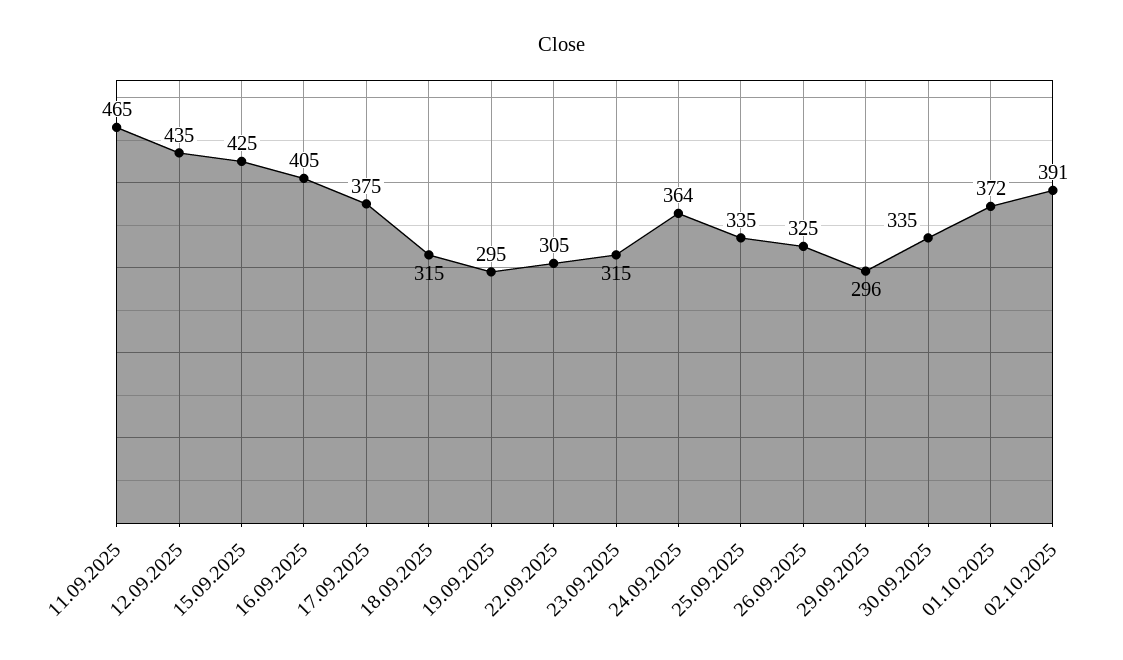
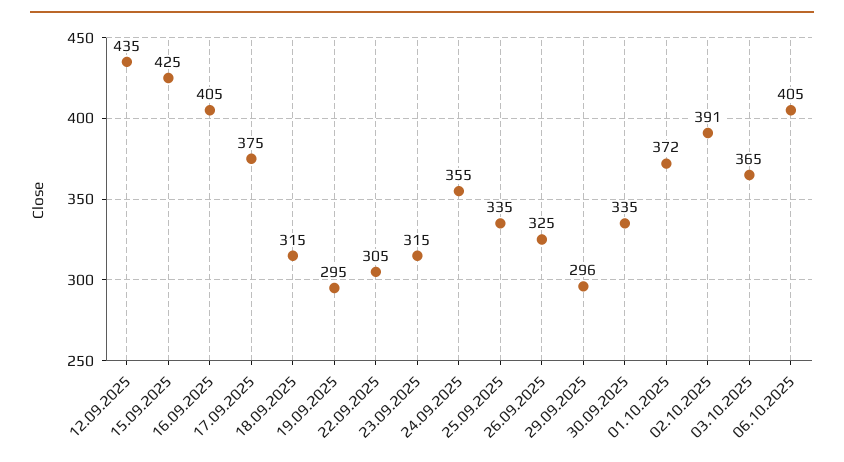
11.09.2025: 465 -> none
24.09.2025: 364 -> 355
03.10.2025: none -> 365
06.10.2025: none -> 405

